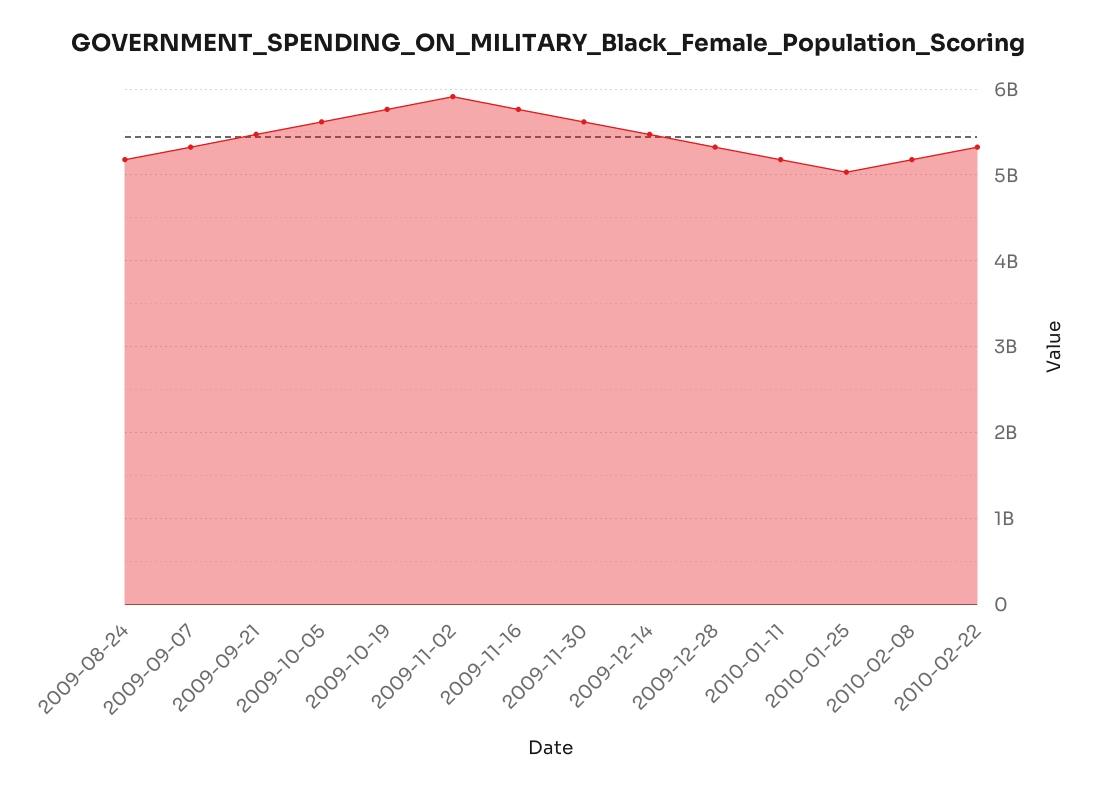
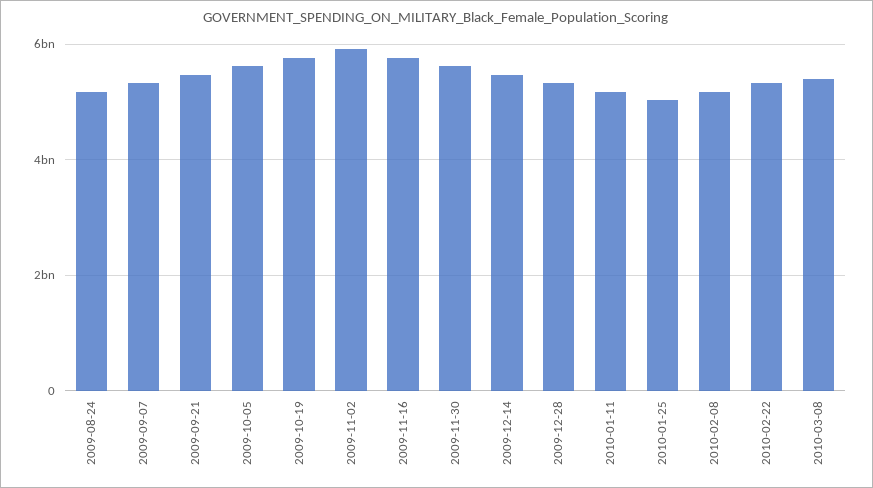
2010-03-08: none -> 5400000000

